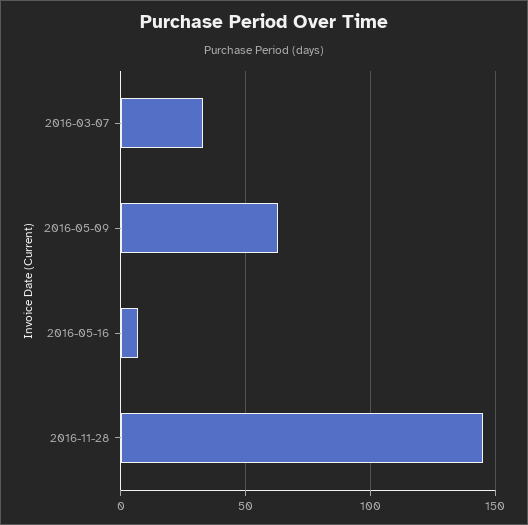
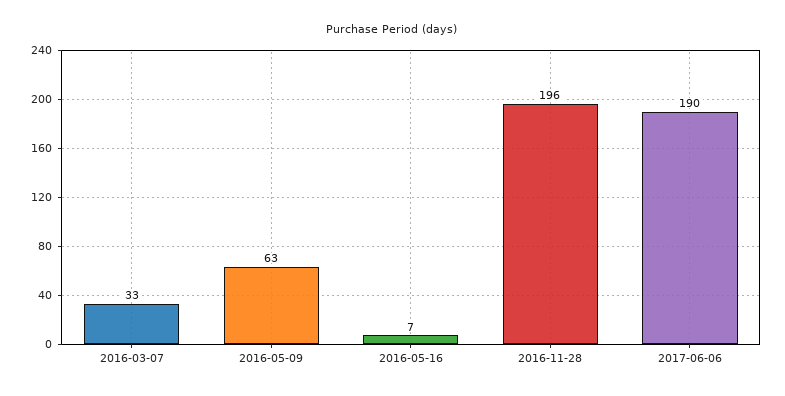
2016-11-28: 145 -> 196
2017-06-06: none -> 190

